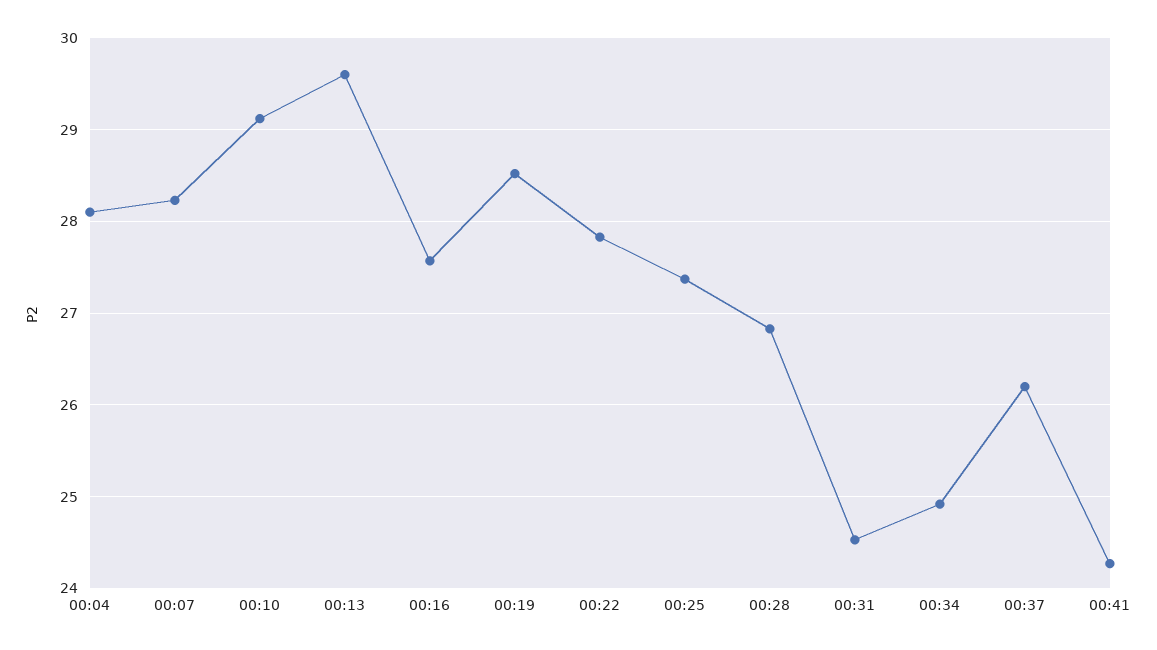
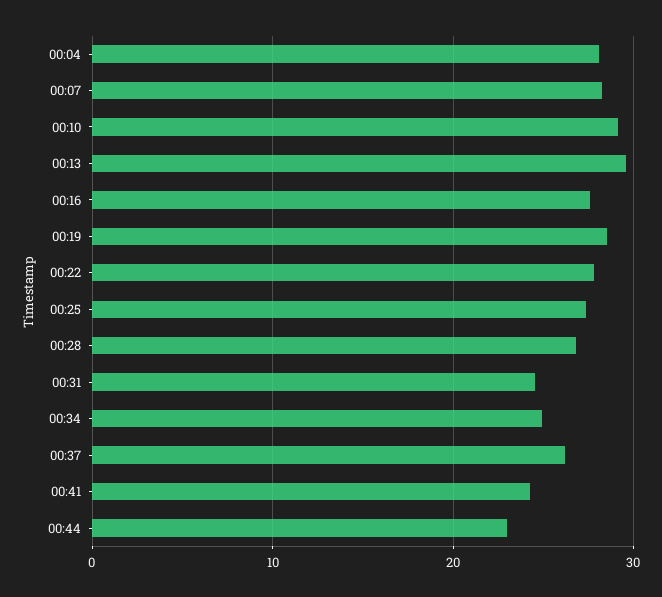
00:44: none -> 23

